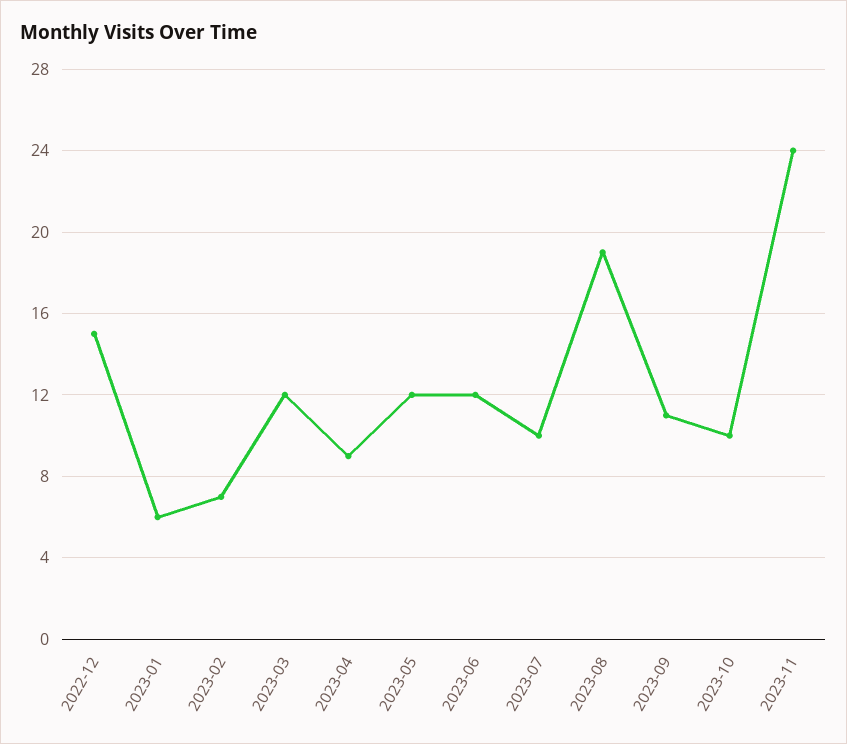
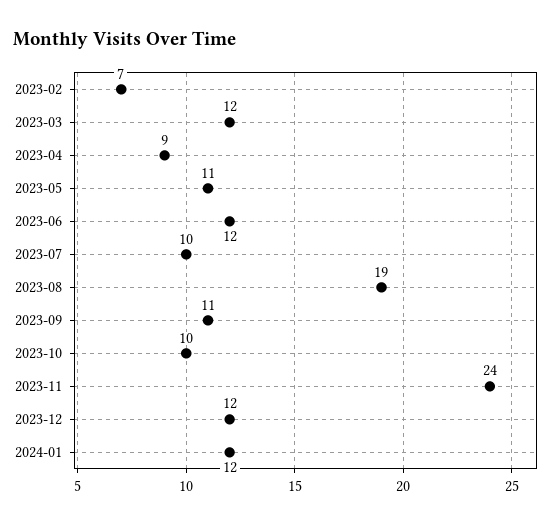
2022-12: 15 -> none
2023-01: 6 -> none
2023-05: 12 -> 11
2023-12: none -> 12
2024-01: none -> 12

